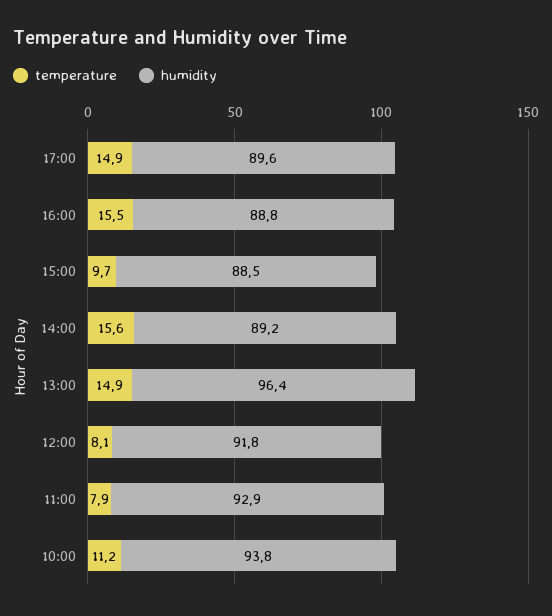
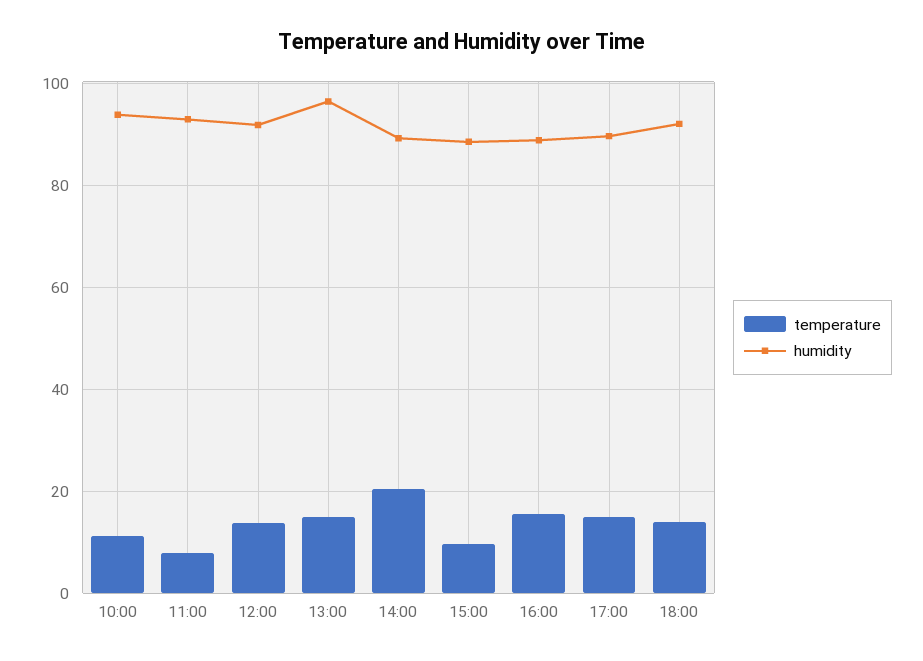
temperature, 14:00: 15.6 -> 20
temperature, 12:00: 8.1 -> 14
temperature, 18:00: none -> 14
humidity, 18:00: none -> 92

